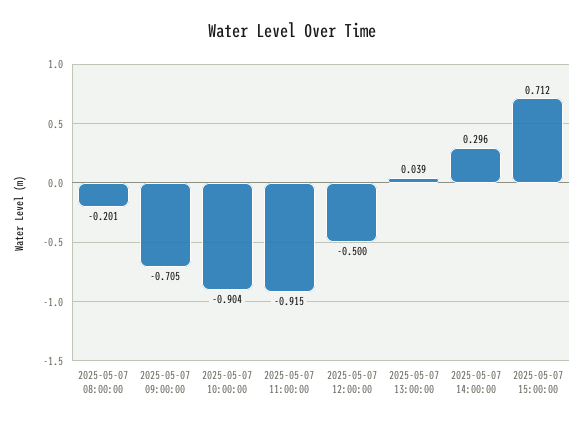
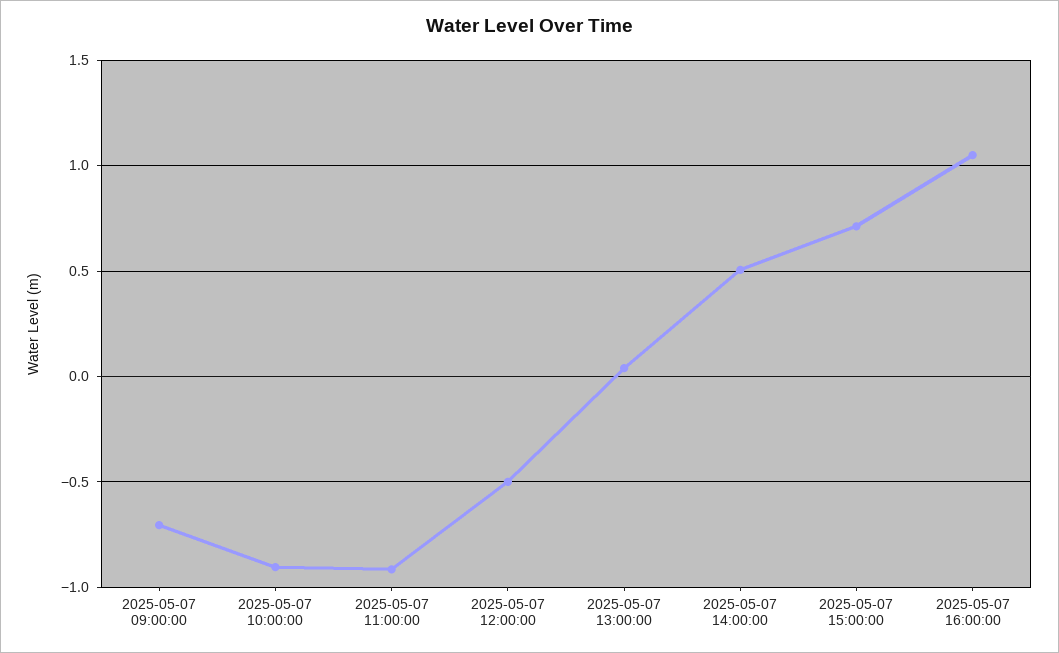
2025-05-07 08:00:00: -0.201 -> none
2025-05-07 14:00:00: 0.296 -> 0.5
2025-05-07 16:00:00: none -> 1.05

